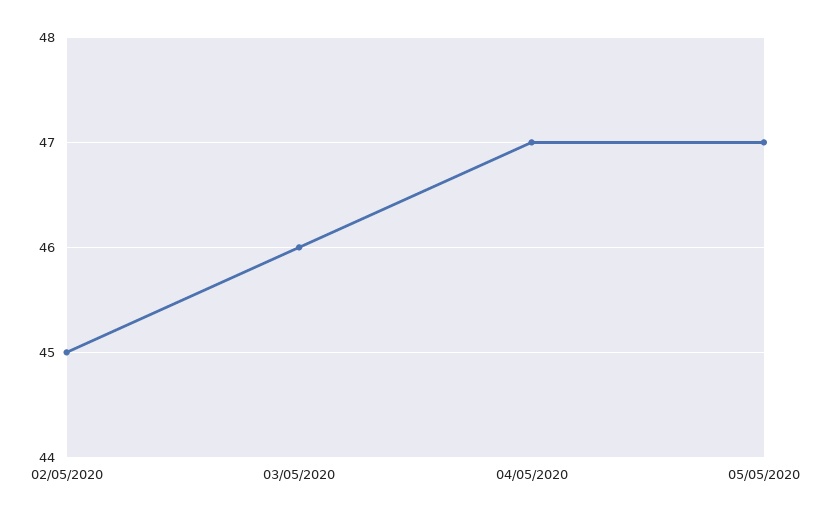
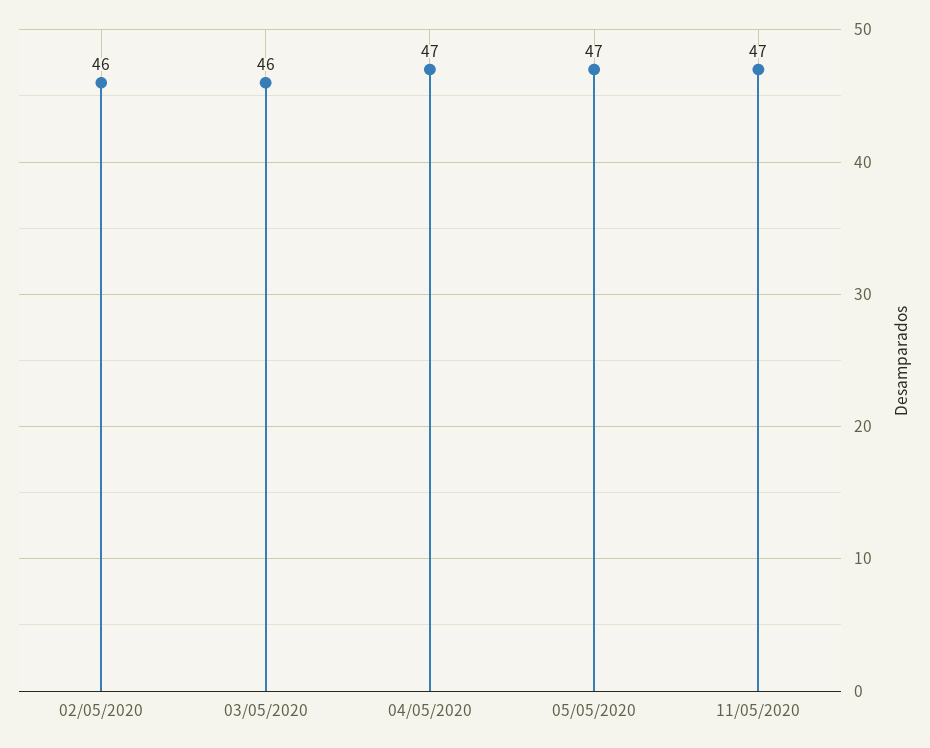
02/05/2020: 45 -> 46
11/05/2020: none -> 47

